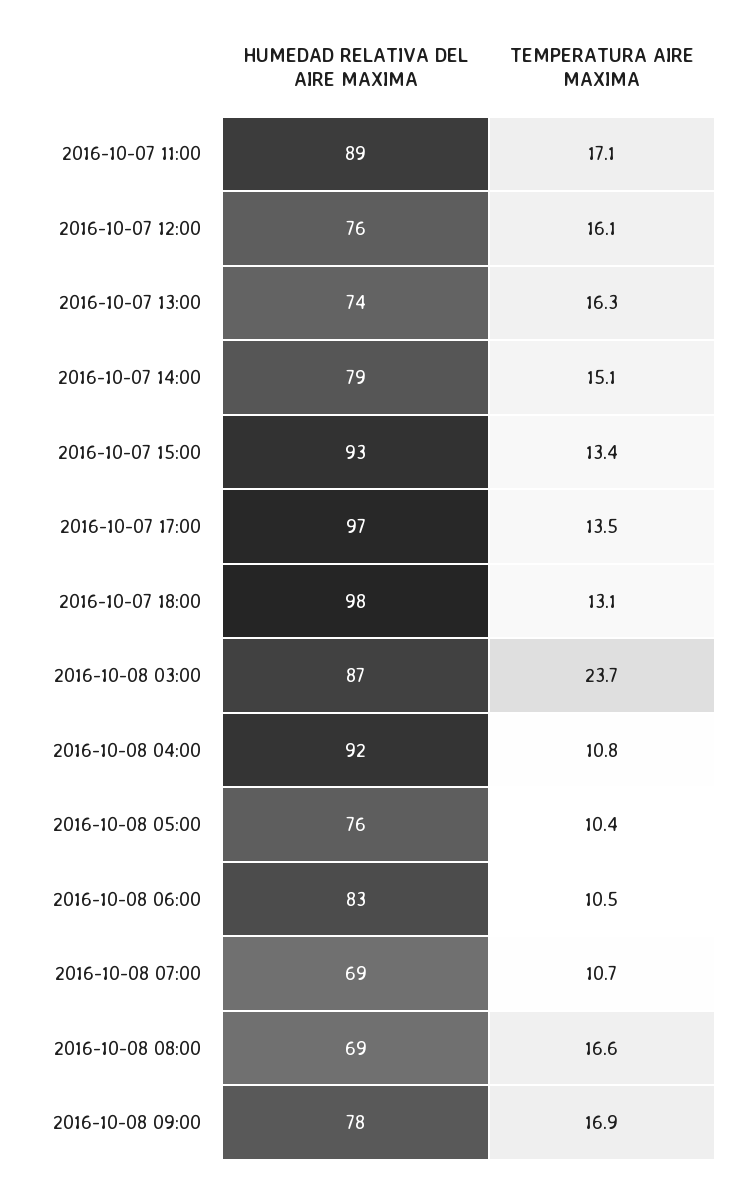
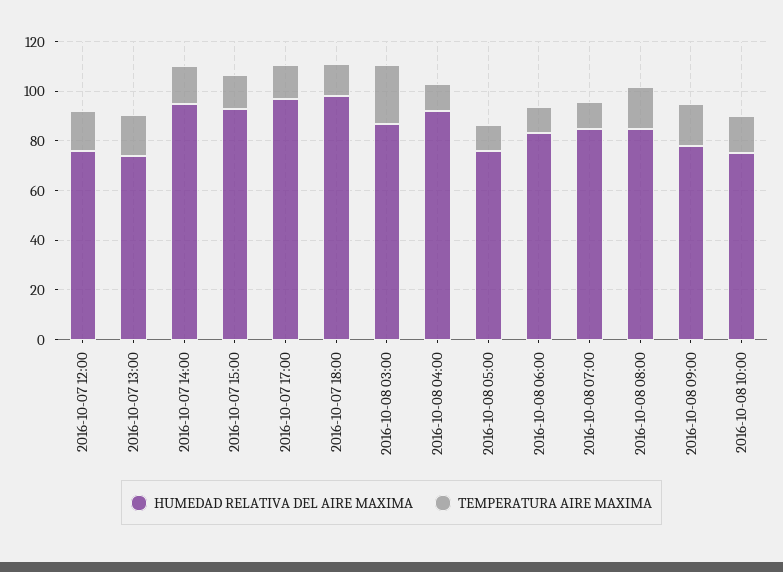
HUMEDAD RELATIVA DEL AIRE MAXIMA, 2016-10-07 11:00: 89 -> none
TEMPERATURA AIRE MAXIMA, 2016-10-07 11:00: 17.1 -> none
HUMEDAD RELATIVA DEL AIRE MAXIMA, 2016-10-07 14:00: 79 -> 95
HUMEDAD RELATIVA DEL AIRE MAXIMA, 2016-10-08 07:00: 69 -> 85
HUMEDAD RELATIVA DEL AIRE MAXIMA, 2016-10-08 08:00: 69 -> 85
HUMEDAD RELATIVA DEL AIRE MAXIMA, 2016-10-08 10:00: none -> 75
TEMPERATURA AIRE MAXIMA, 2016-10-08 10:00: none -> 15

